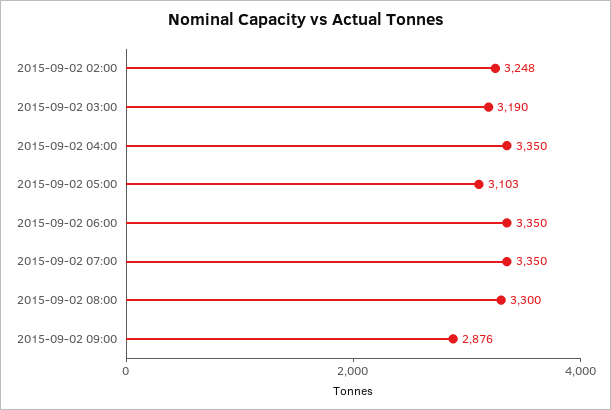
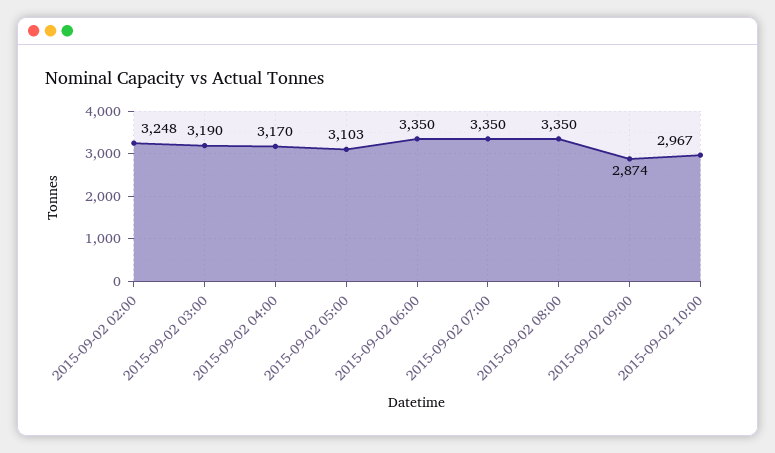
2015-09-02 04:00: 3350 -> 3170
2015-09-02 08:00: 3300 -> 3350
2015-09-02 09:00: 2876 -> 2874
2015-09-02 10:00: none -> 2967

